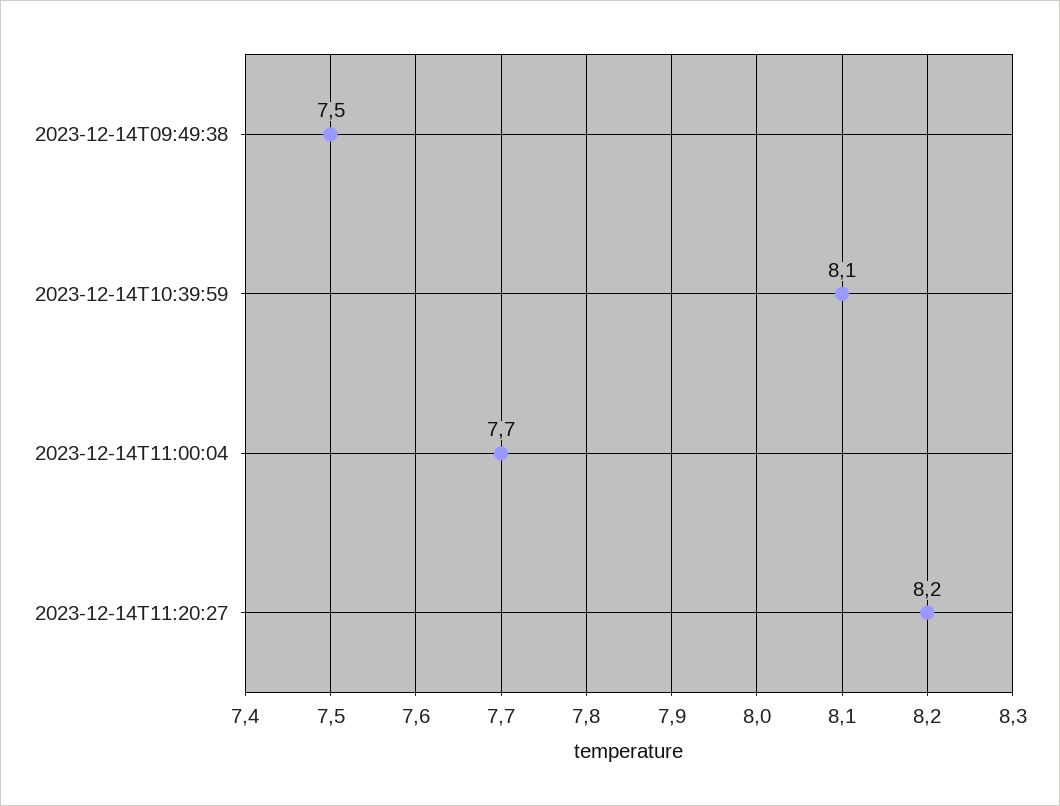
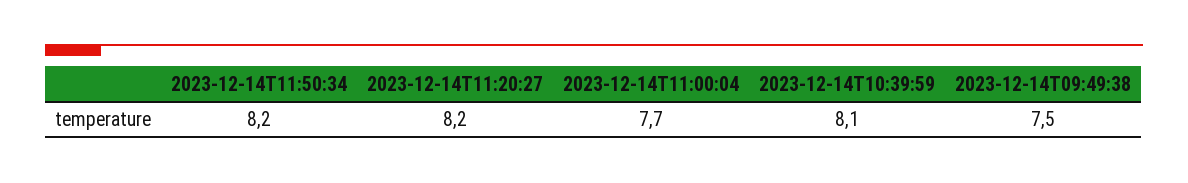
2023-12-14T11:50:34: none -> 8.2

